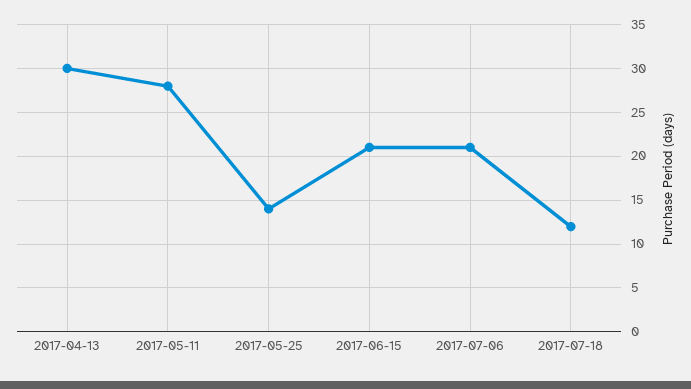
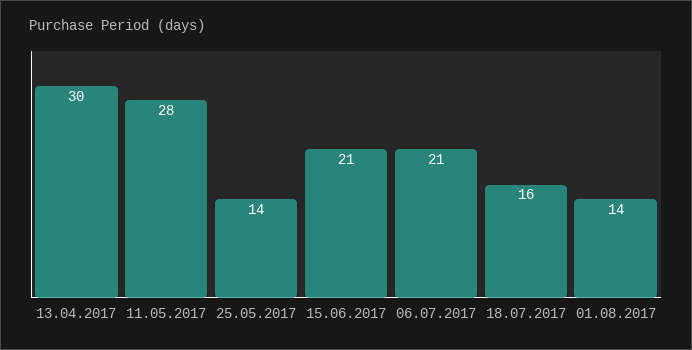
2017-07-18: 12 -> 16
01.08.2017: none -> 14

